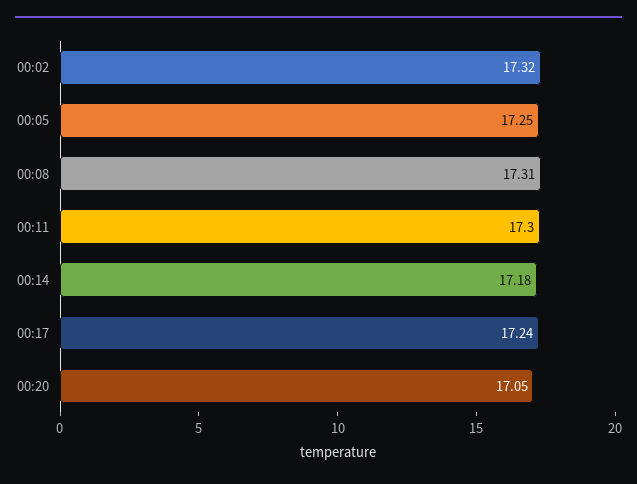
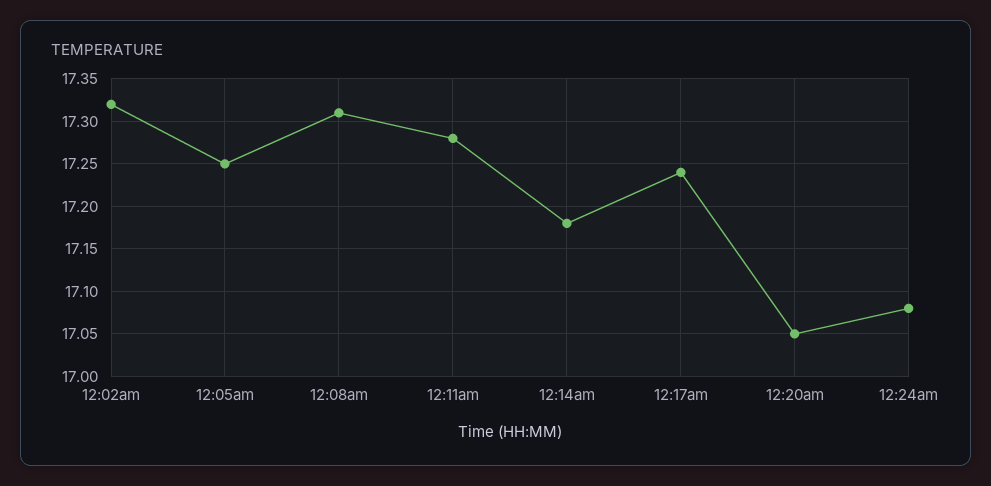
00:11: 17.3 -> 17.28
12:24am: none -> 17.08

